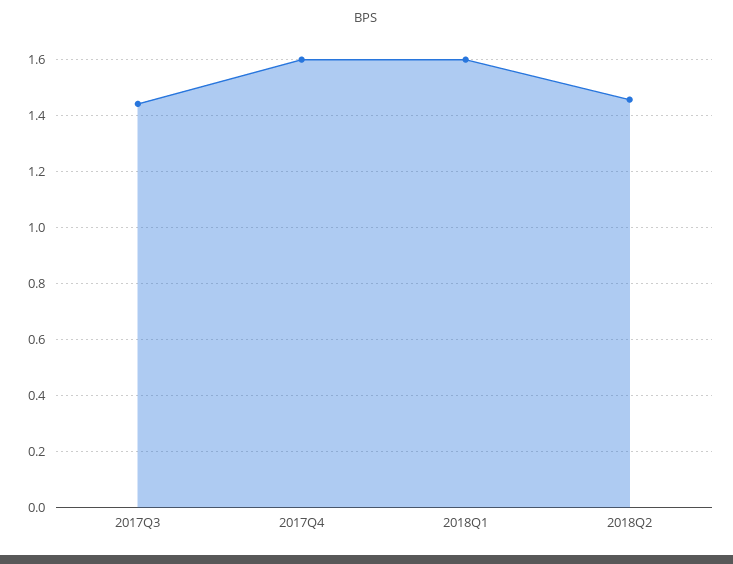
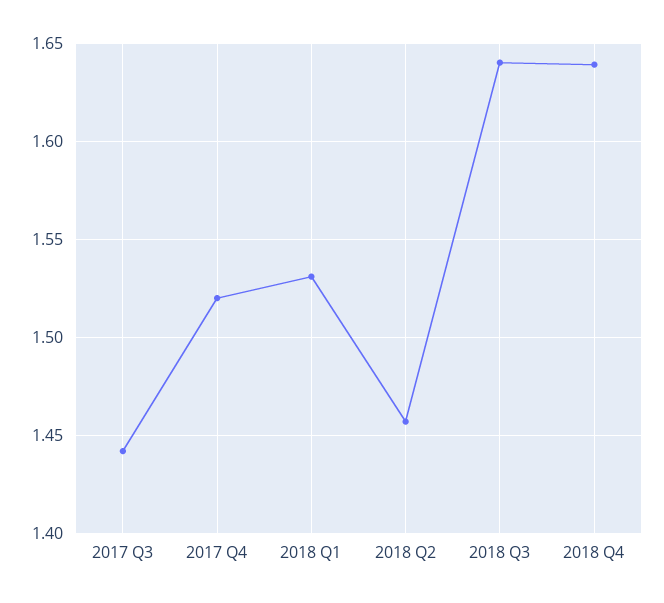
2017Q4: 1.6 -> 1.52
2018Q1: 1.6 -> 1.53
2018 Q3: none -> 1.64
2018 Q4: none -> 1.64

